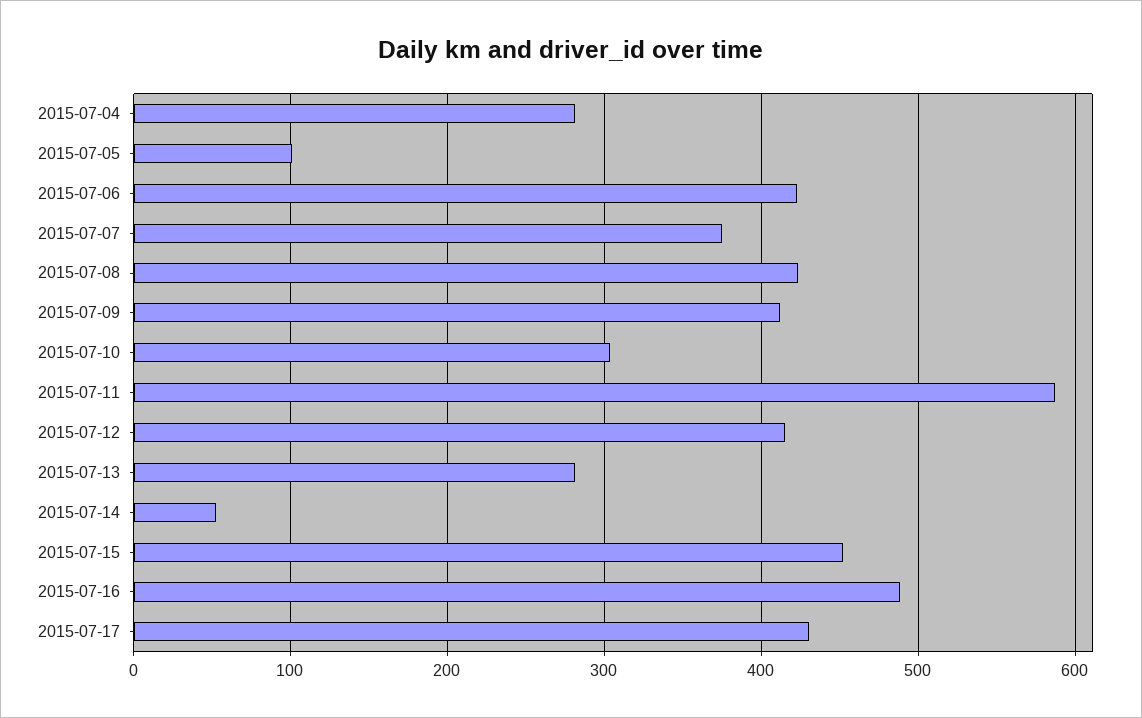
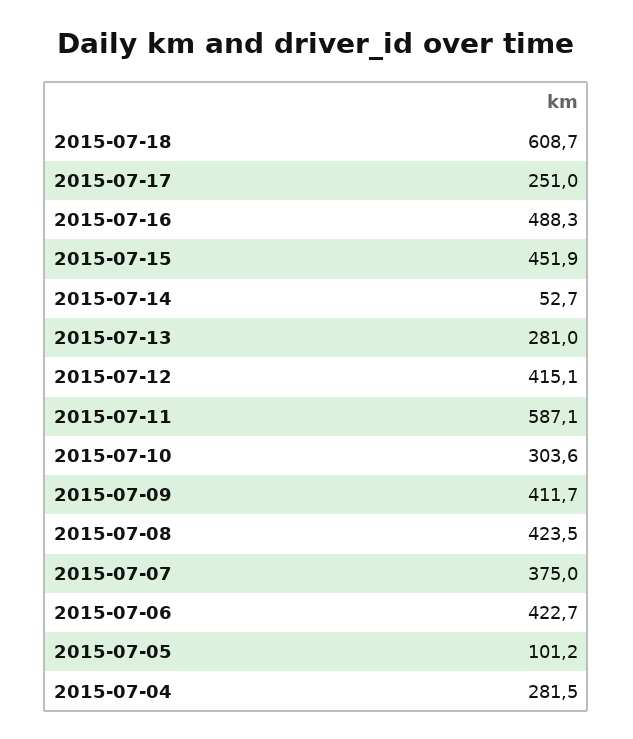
2015-07-17: 430 -> 251
2015-07-18: none -> 608.7

